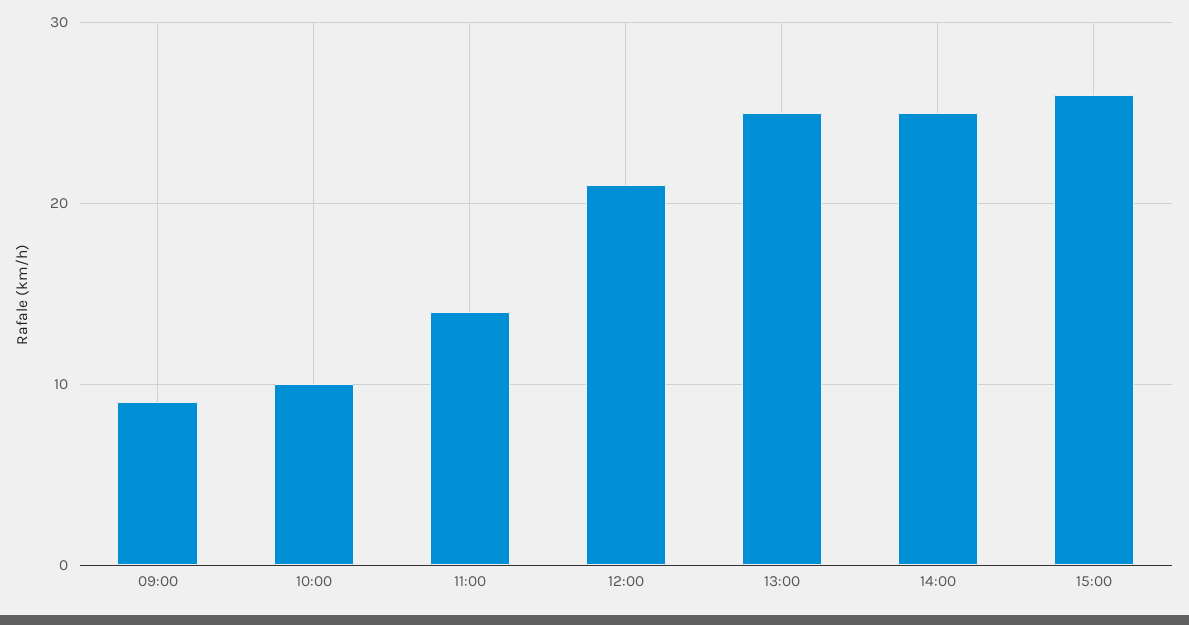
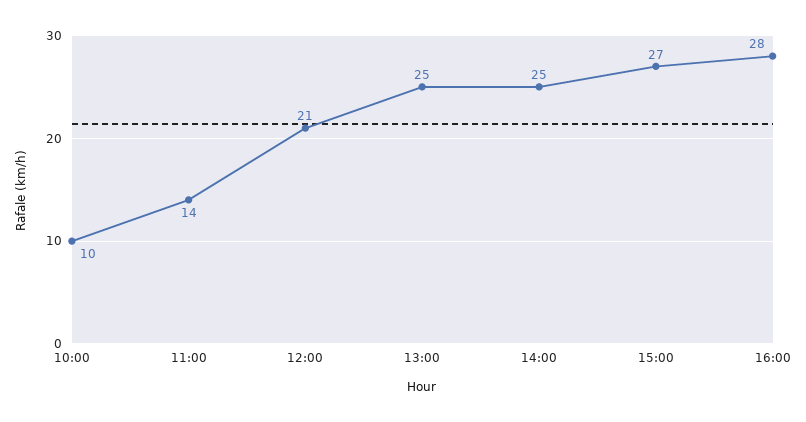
09:00: 9 -> none
15:00: 26 -> 27
16:00: none -> 28

